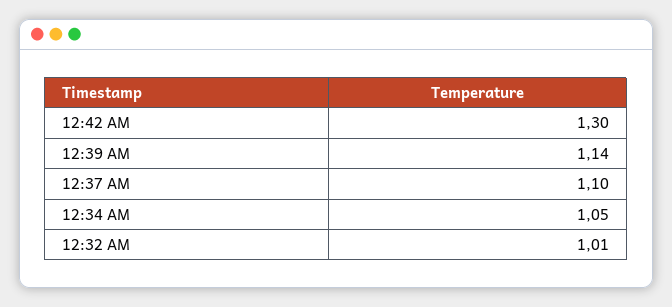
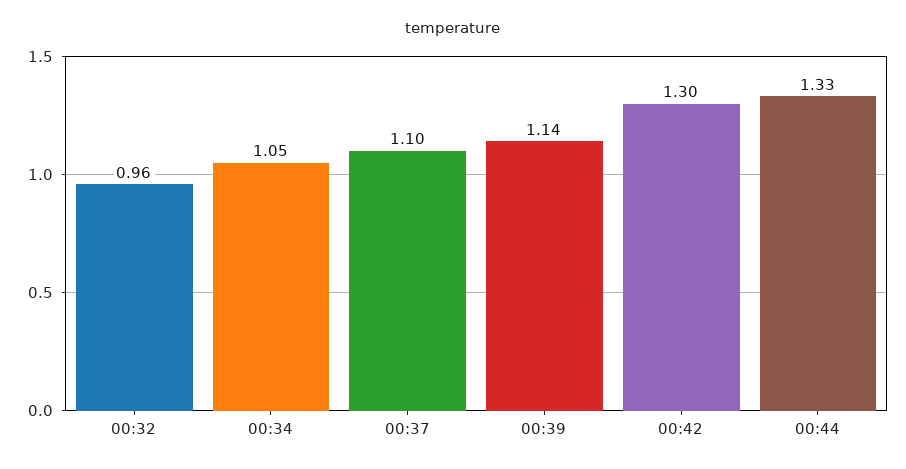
12:32 AM: 1.01 -> 0.96
00:44: none -> 1.33

